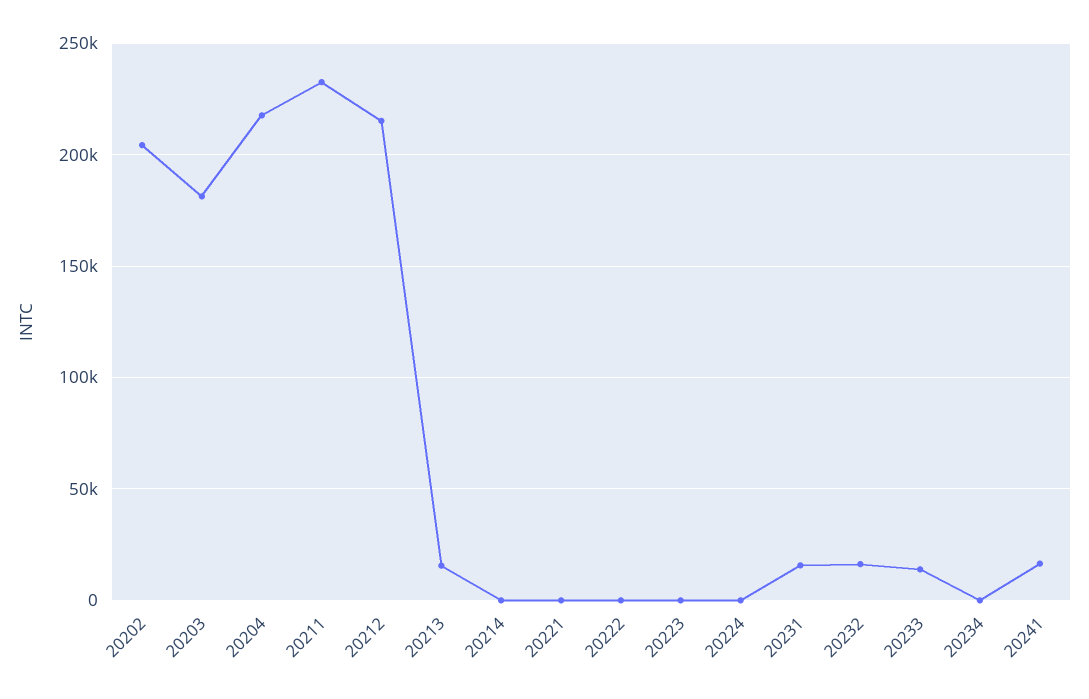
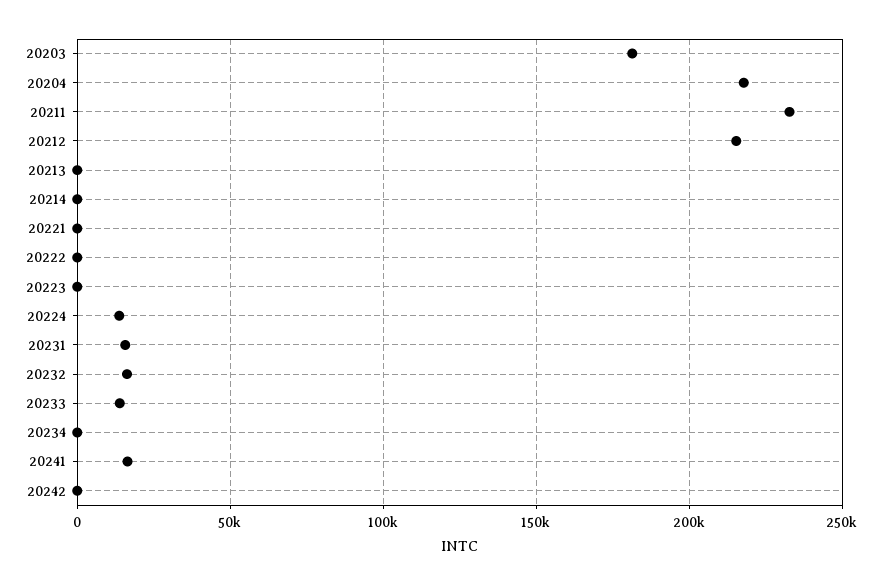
20202: 205000 -> none
20213: 15000 -> 0
20224: 0 -> 15000
20242: none -> 0

